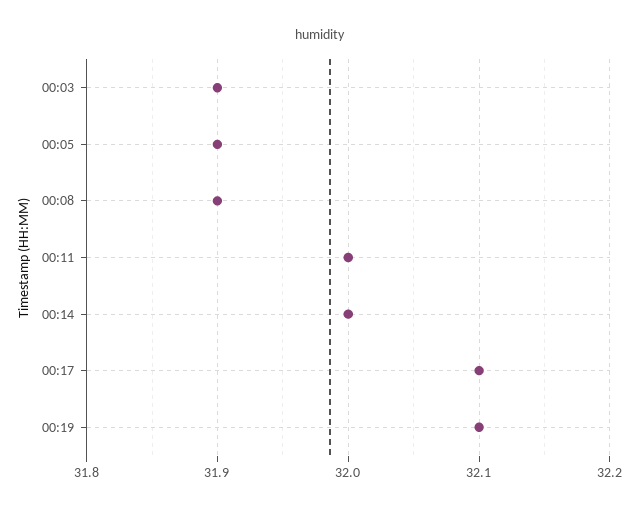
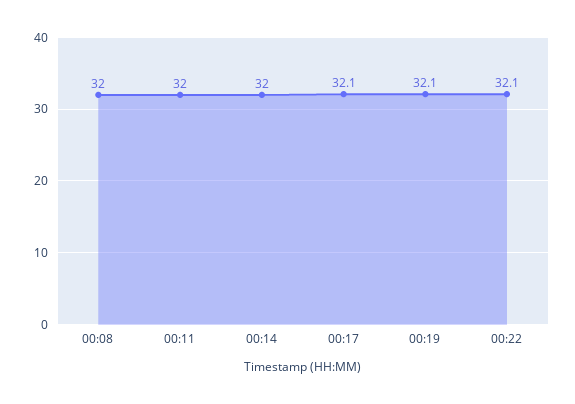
00:03: 31.9 -> none
00:05: 31.9 -> none
00:08: 31.9 -> 32
00:22: none -> 32.1

